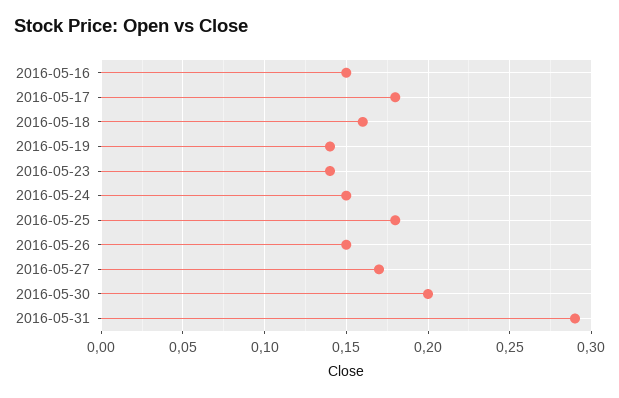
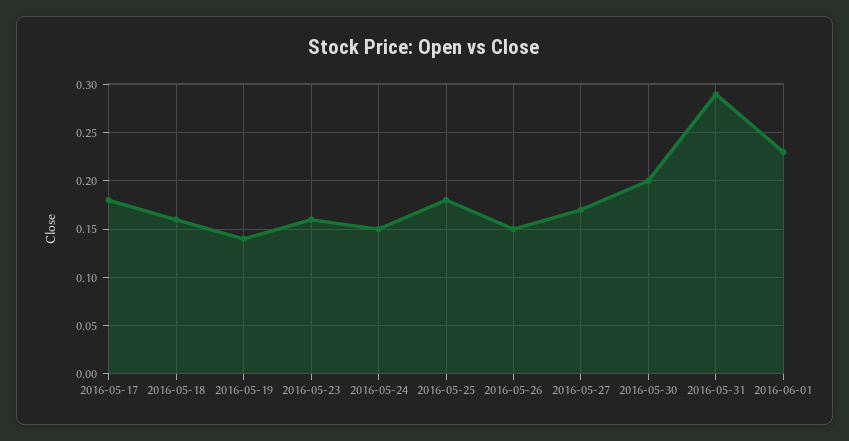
2016-05-16: 0.15 -> none
2016-05-23: 0.14 -> 0.16
2016-06-01: none -> 0.23

